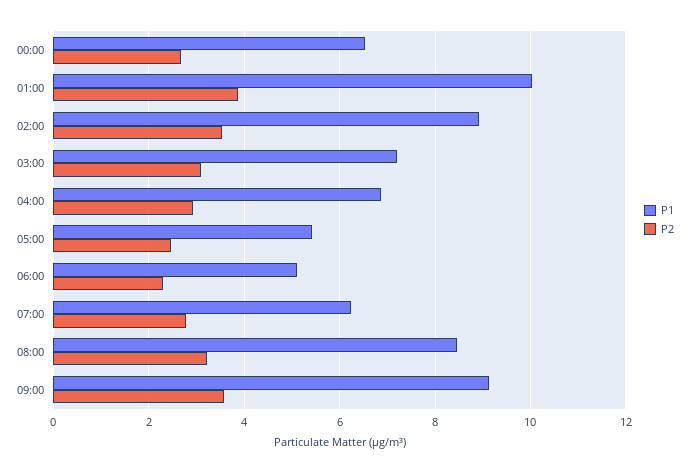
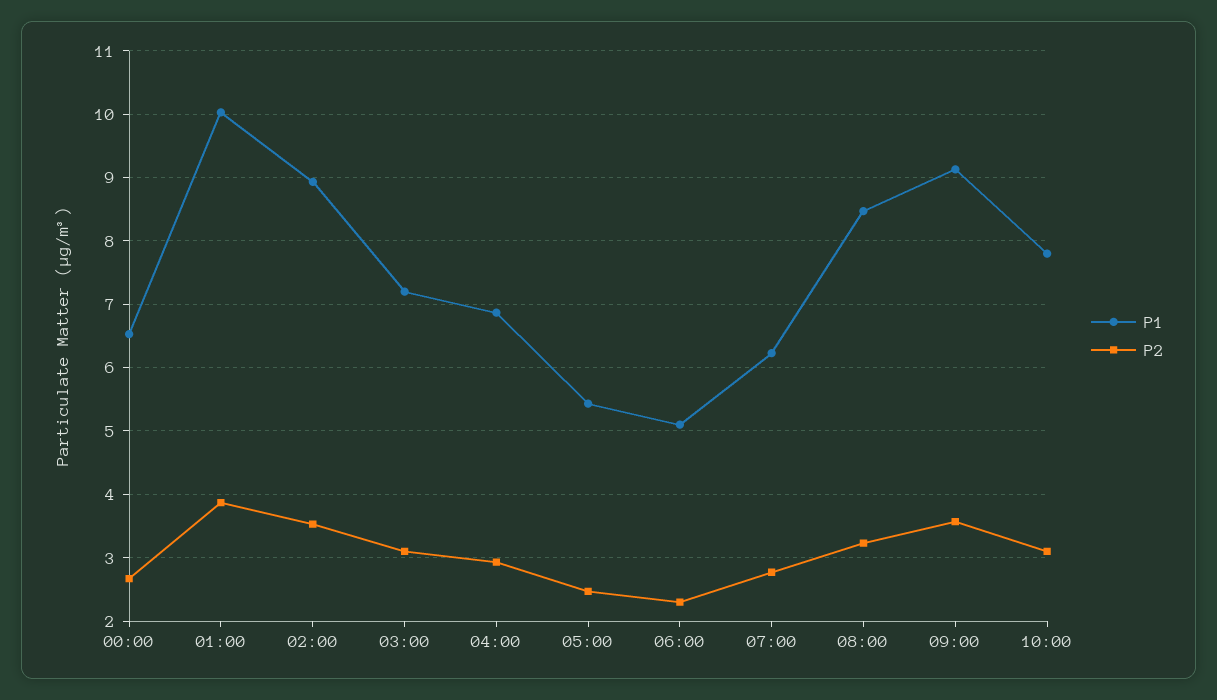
P1, 10:00: none -> 7.8
P2, 10:00: none -> 3.1

